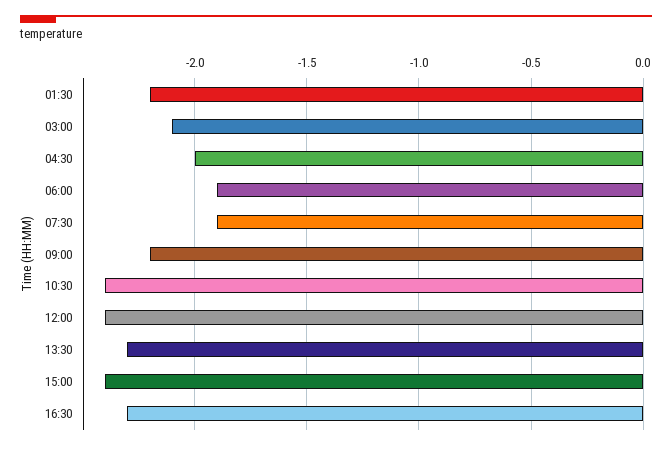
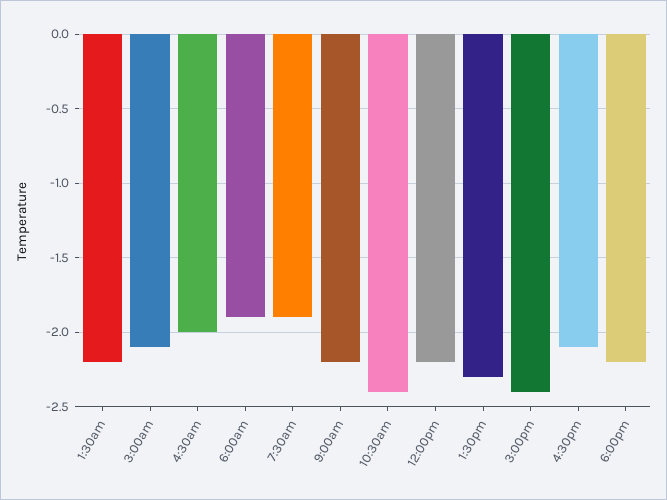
12:00: -2.4 -> -2.2
16:30: -2.3 -> -2.1
6:00pm: none -> -2.2

